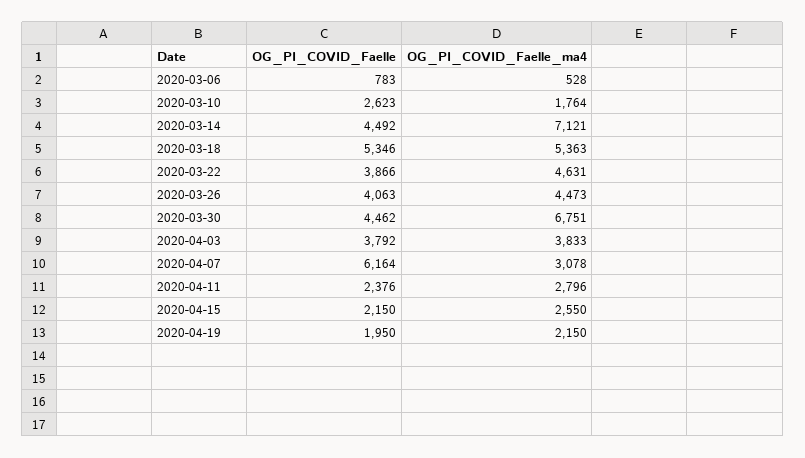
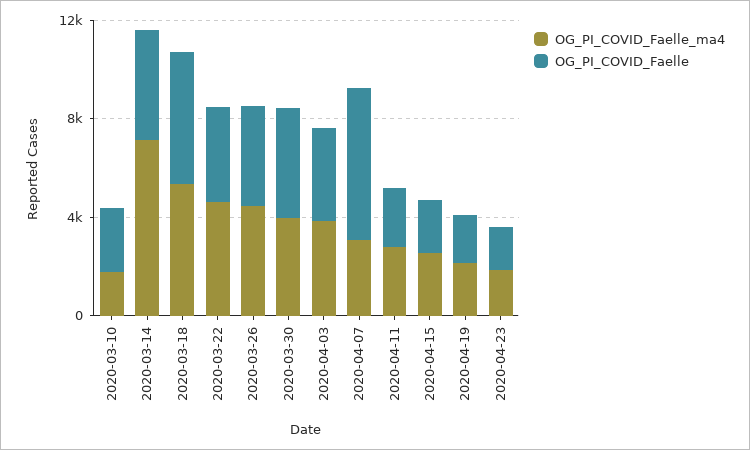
OG_PI_COVID_Faelle, 2020-03-06: 783 -> none
OG_PI_COVID_Faelle_ma4, 2020-03-06: 528 -> none
OG_PI_COVID_Faelle_ma4, 2020-03-30: 6751 -> 4000
OG_PI_COVID_Faelle_ma4, 2020-04-23: none -> 2000
OG_PI_COVID_Faelle, 2020-04-23: none -> 2000

